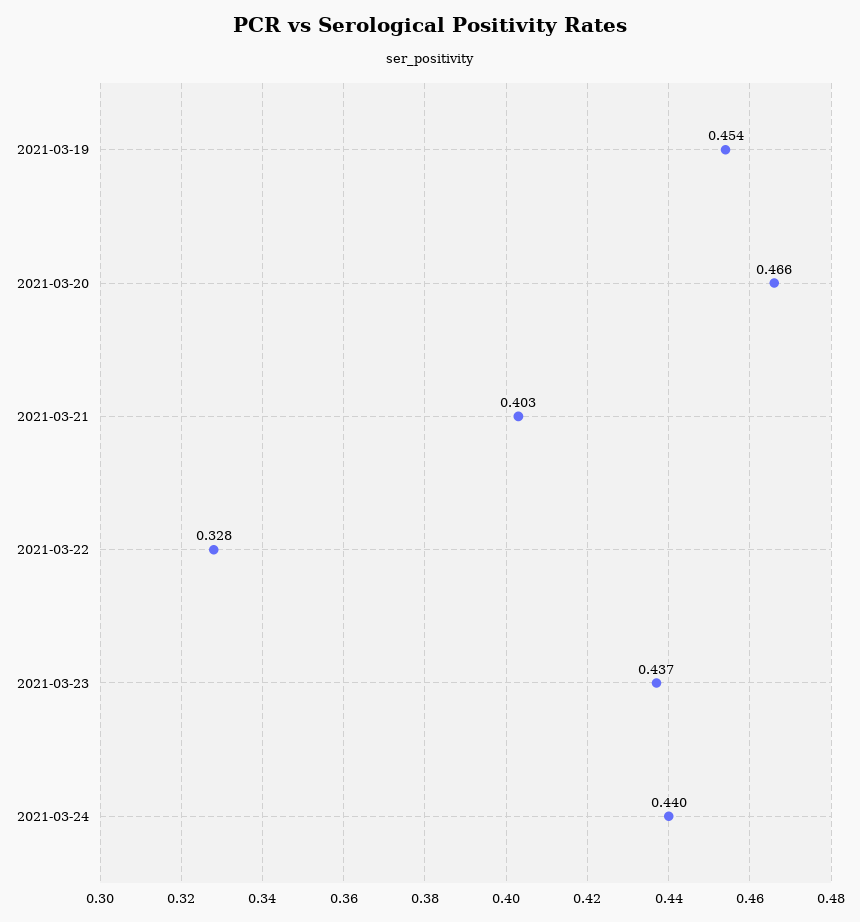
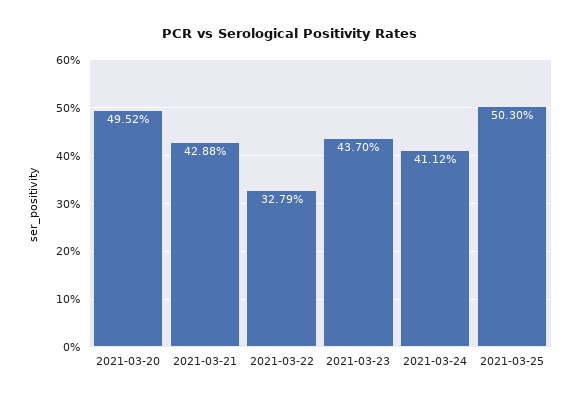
2021-03-19: 0.454 -> none
2021-03-20: 0.466 -> 0.4952
2021-03-21: 0.403 -> 0.4288
2021-03-24: 0.44 -> 0.4112
2021-03-25: none -> 0.503

